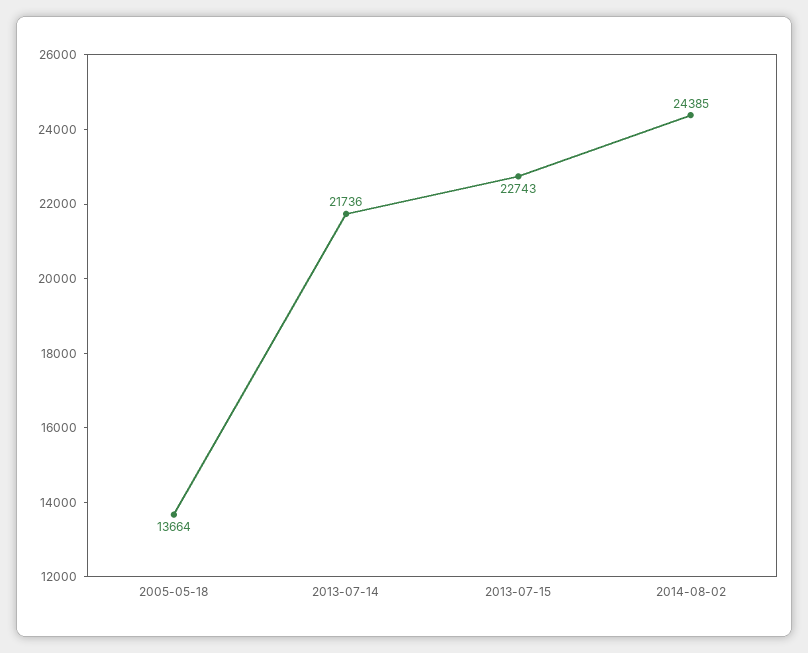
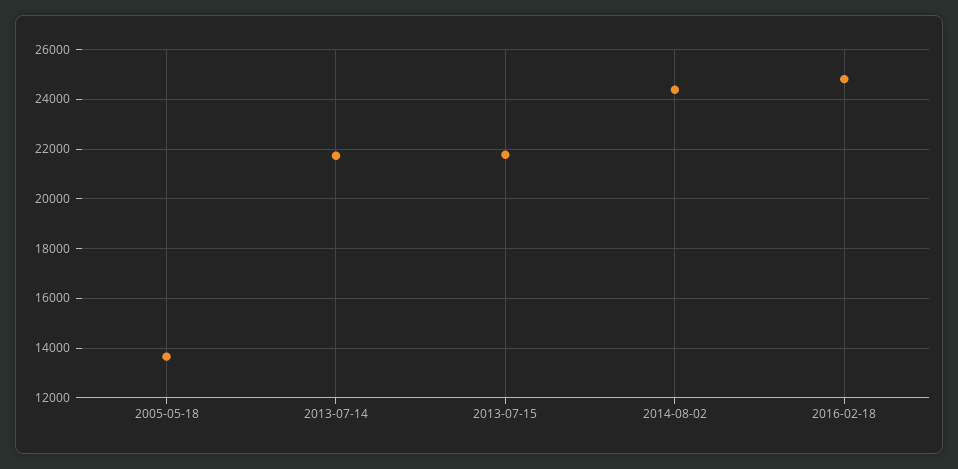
2013-07-15: 22743 -> 21750
2016-02-18: none -> 24750

